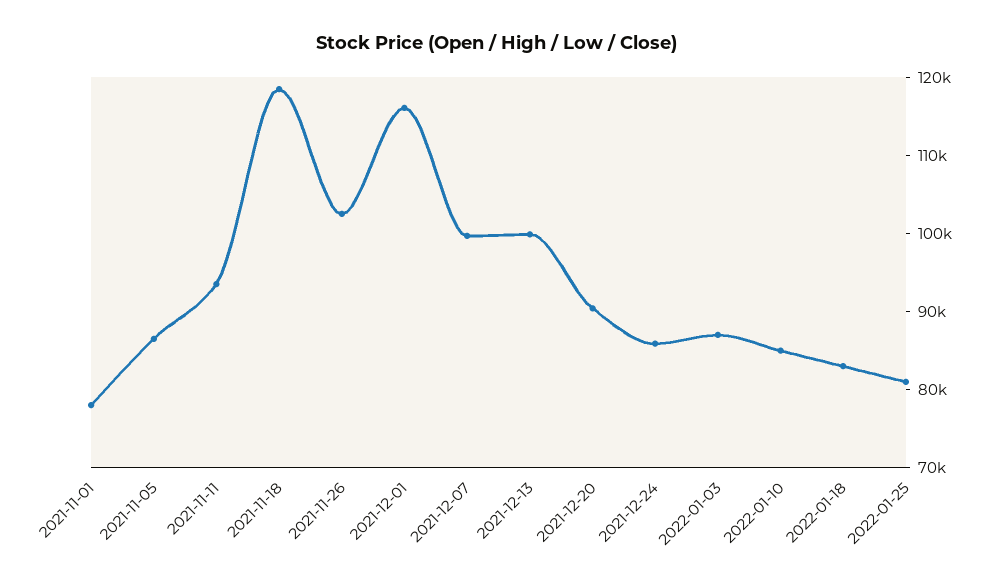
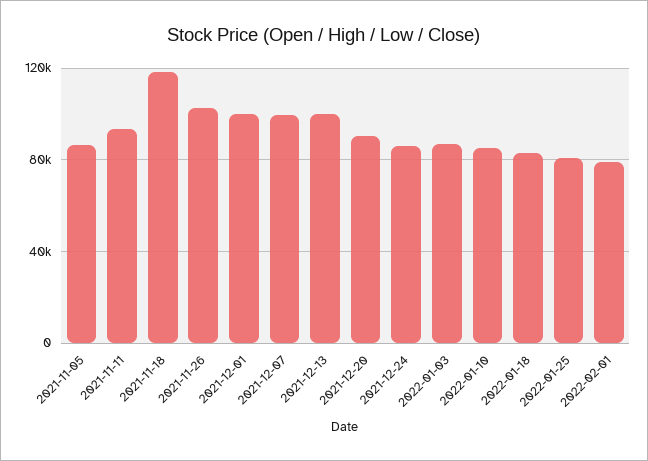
2021-11-01: 78000 -> none
2021-12-01: 116000 -> 100000
2022-02-01: none -> 80000

